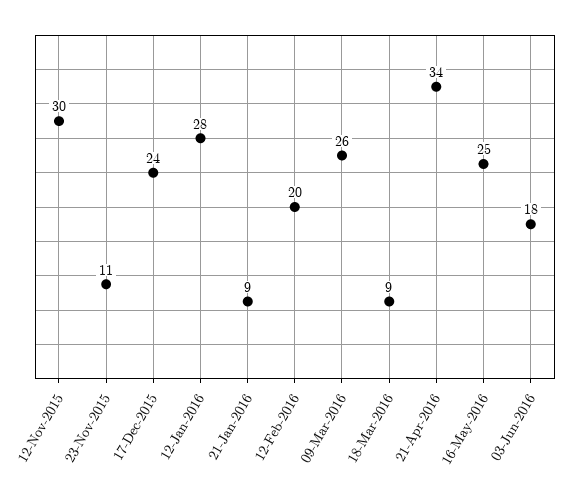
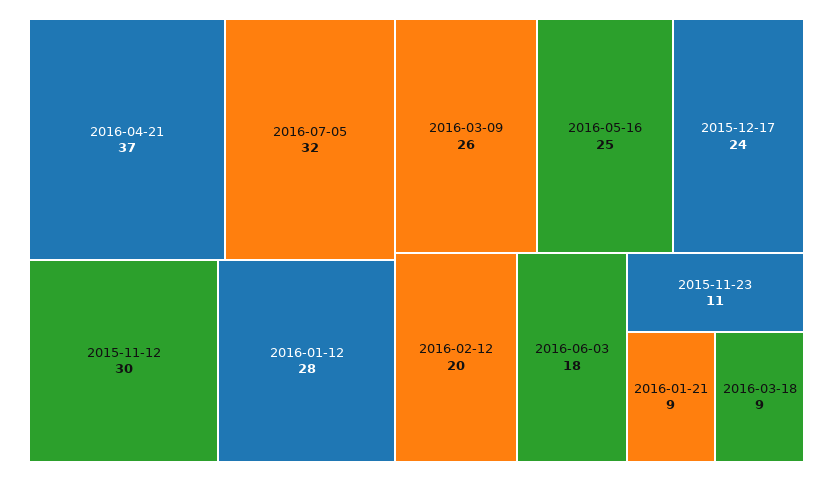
21-Apr-2016: 34 -> 37
2016-07-05: none -> 32

